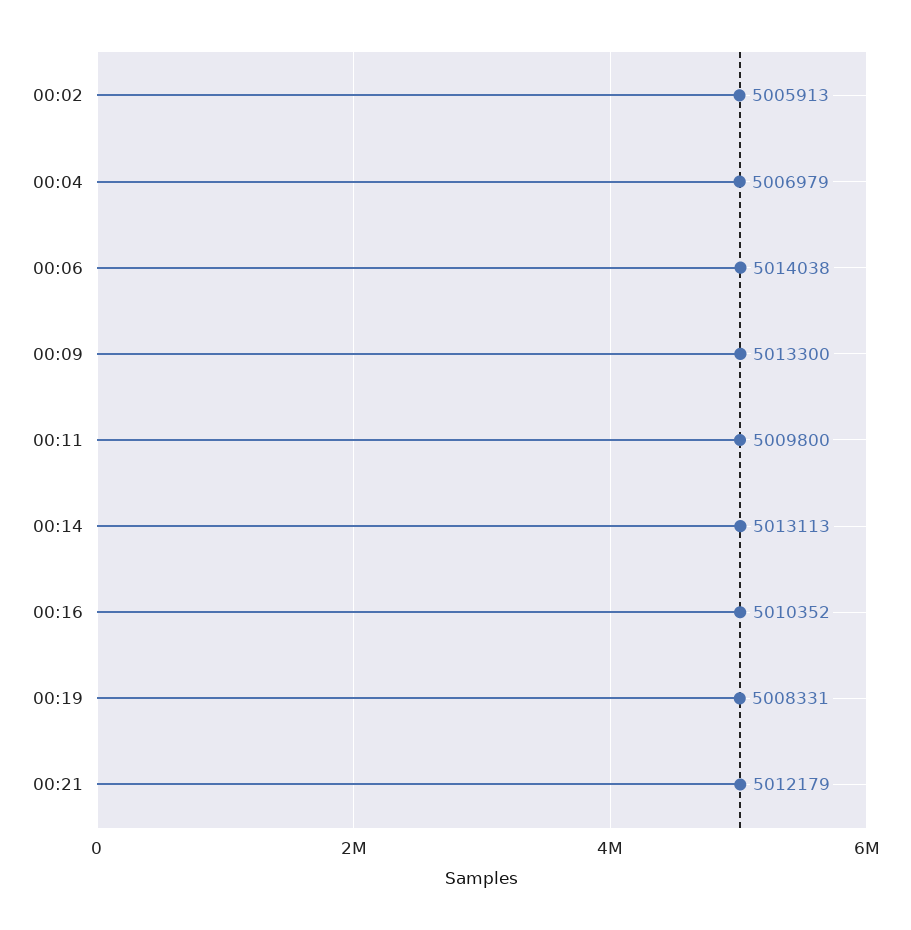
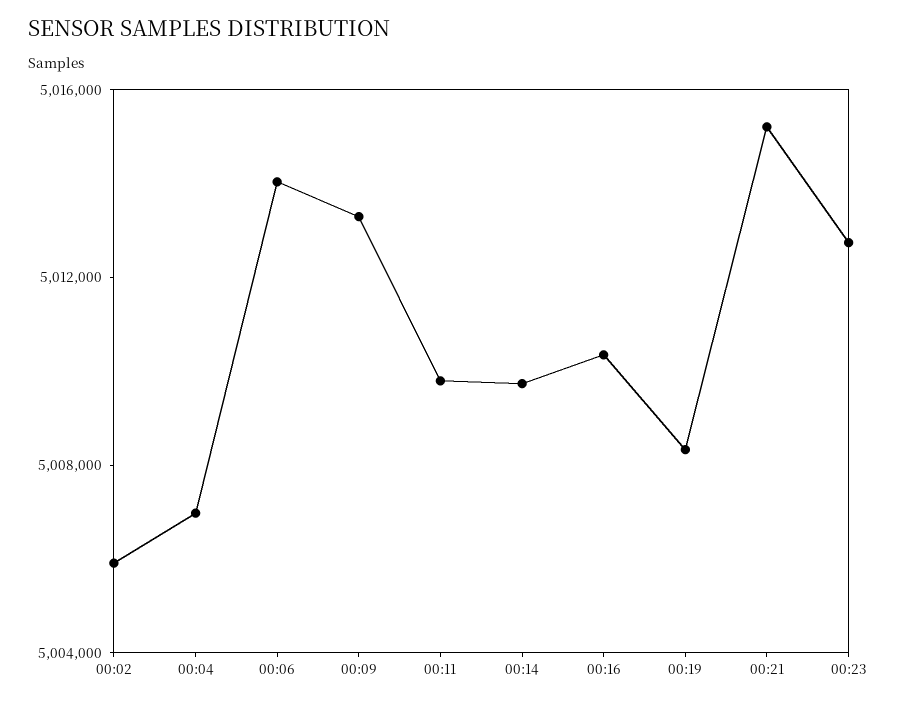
00:14: 5013113 -> 5010000
00:21: 5012179 -> 5015000
00:23: none -> 5013000

